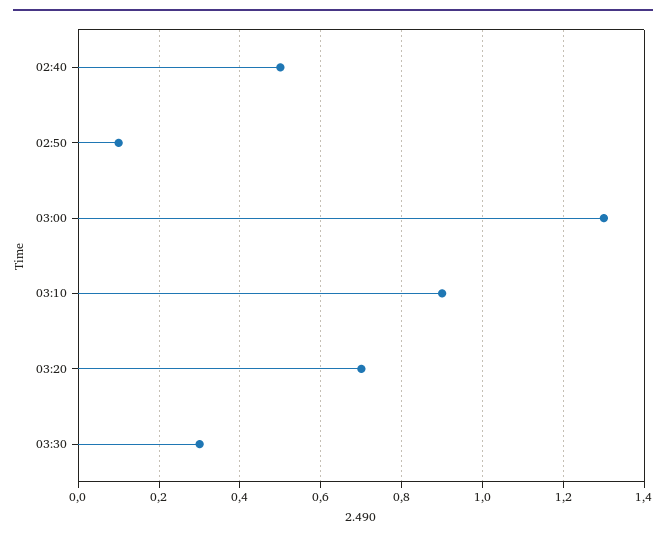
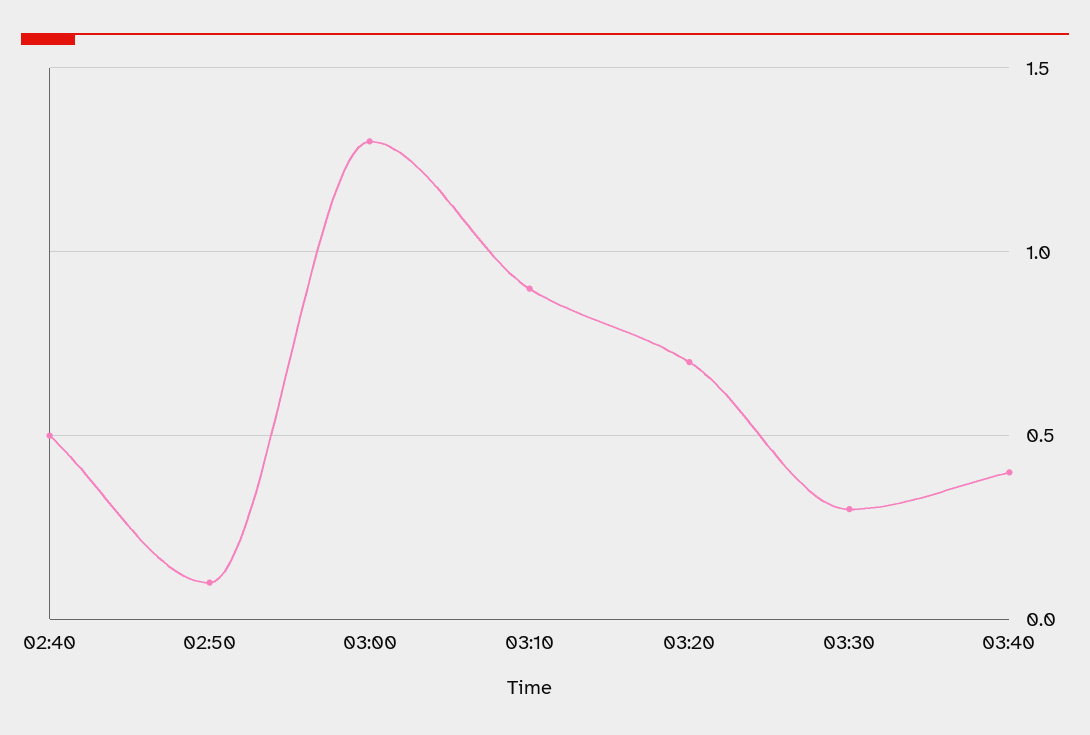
03:40: none -> 0.4

